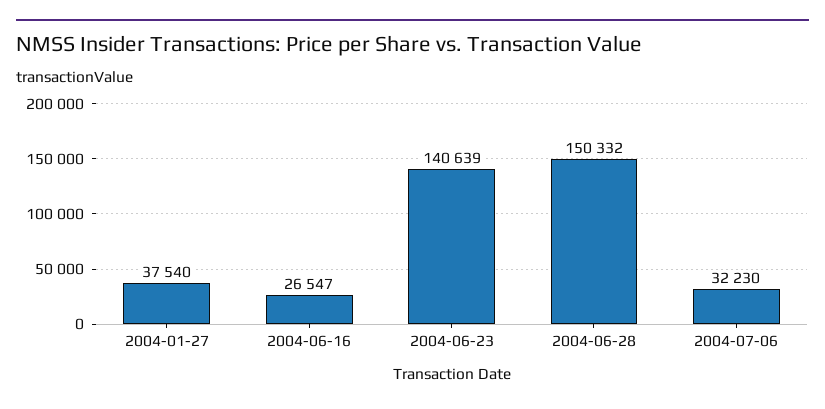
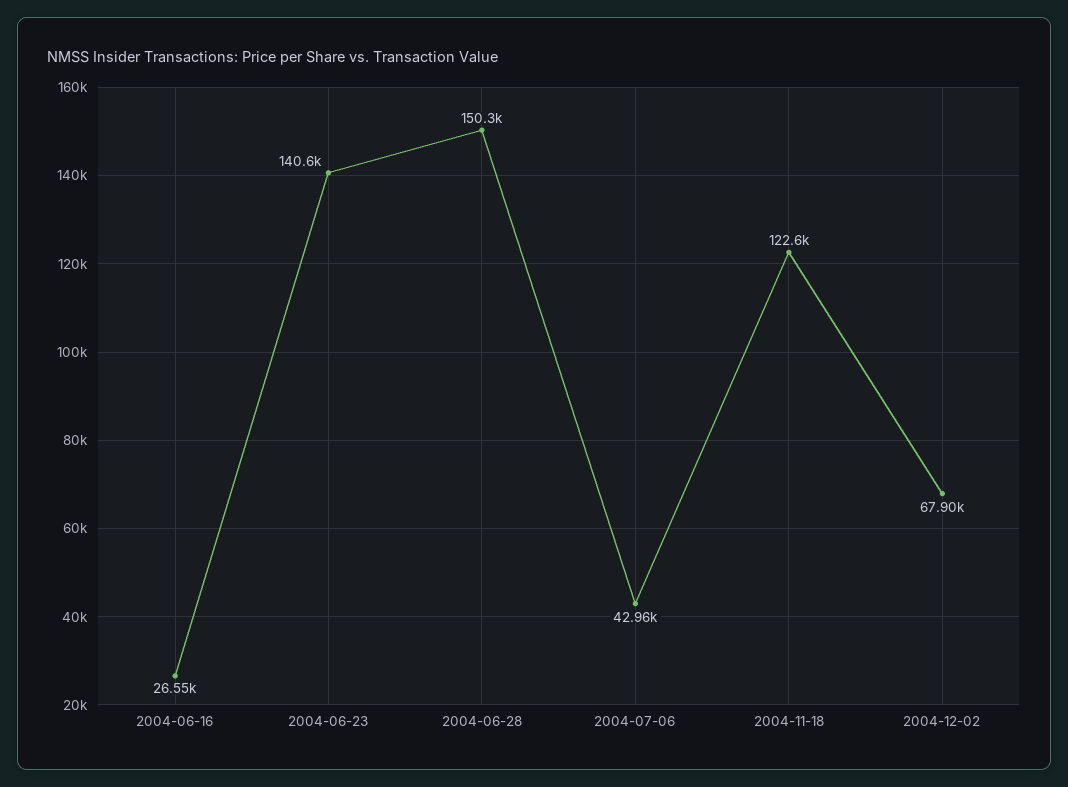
2004-01-27: 37540 -> none
2004-07-06: 32230 -> 42960
2004-11-18: none -> 122600
2004-12-02: none -> 67900

